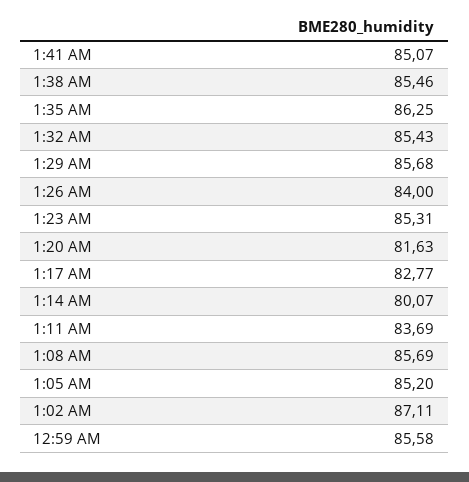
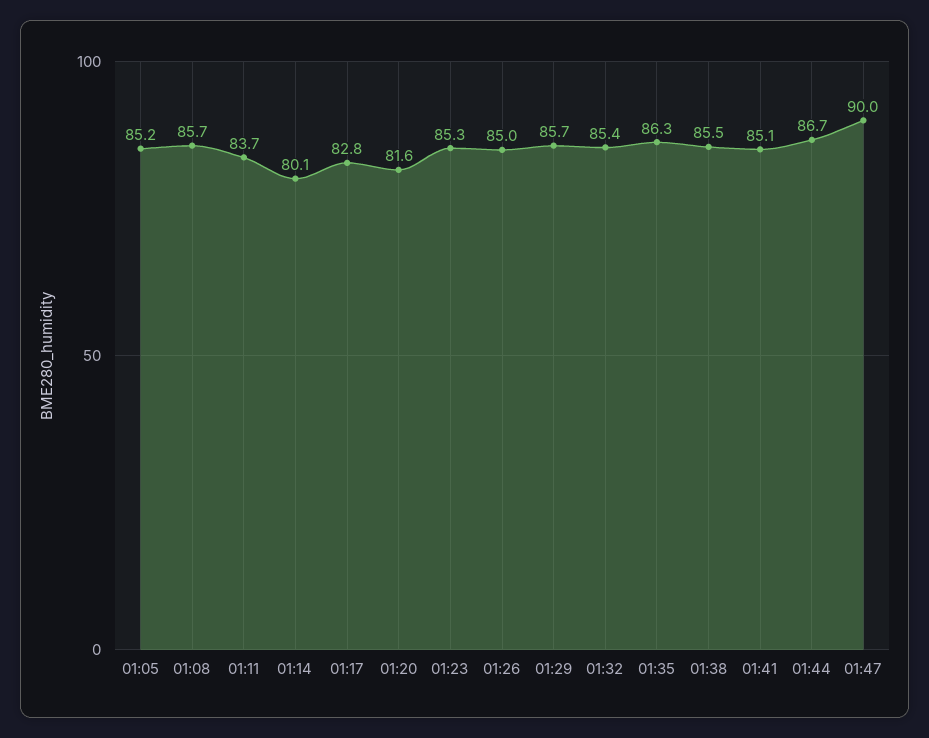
1:26 AM: 84 -> 85
1:02 AM: 87.11 -> none
12:59 AM: 85.58 -> none
01:44: none -> 86.7
01:47: none -> 90

